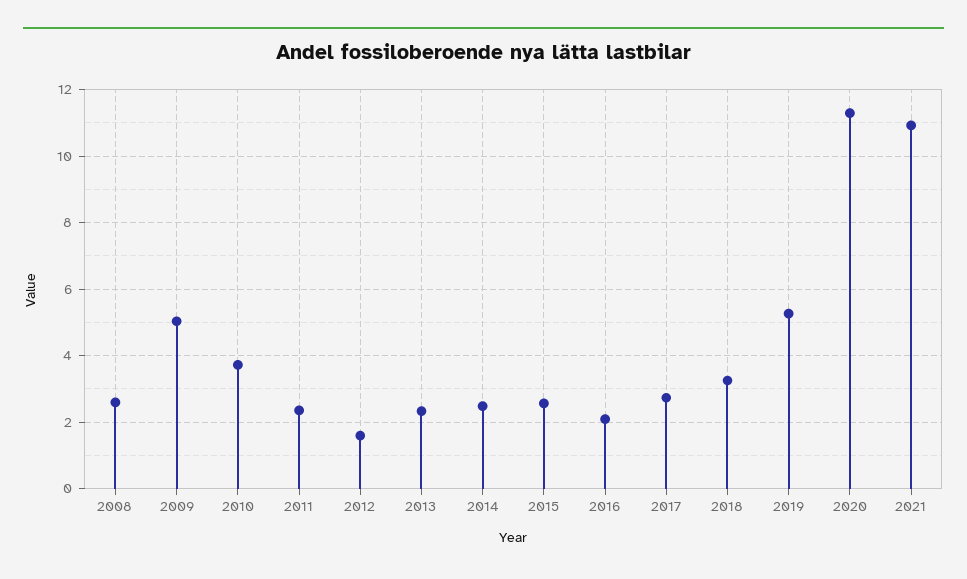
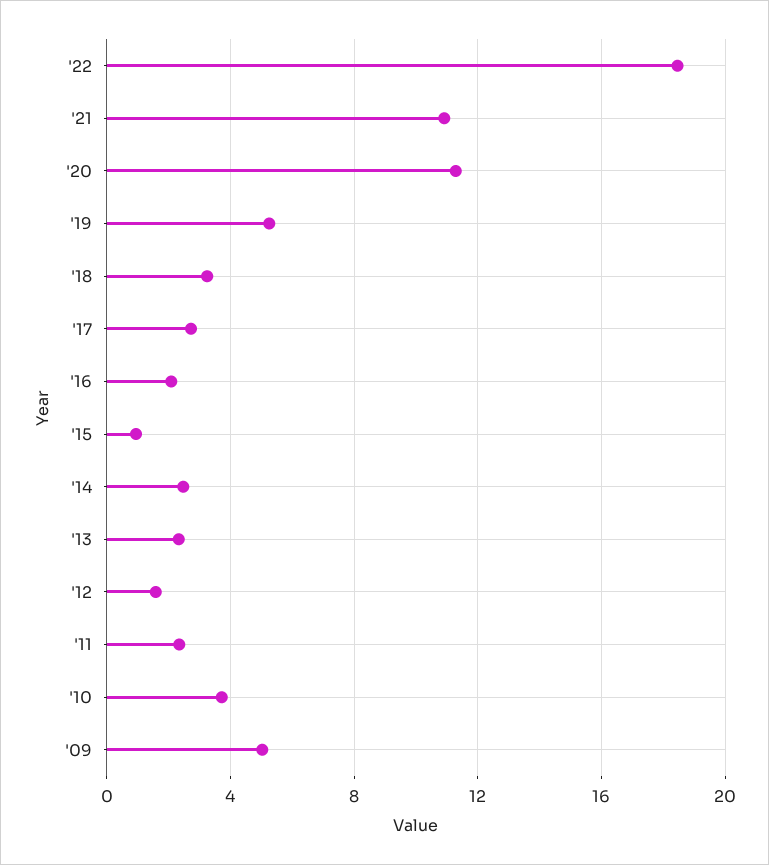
2008: 2.6 -> none
2015: 2.6 -> 1
'22: none -> 18.5

